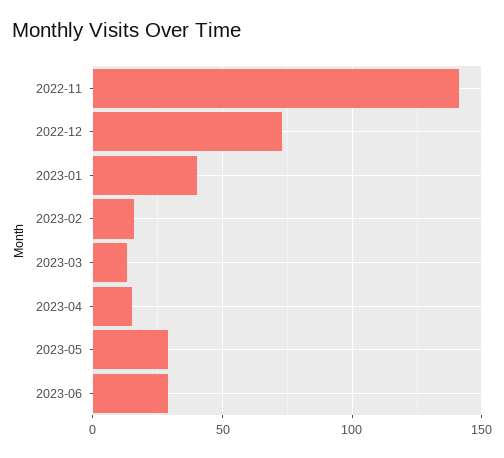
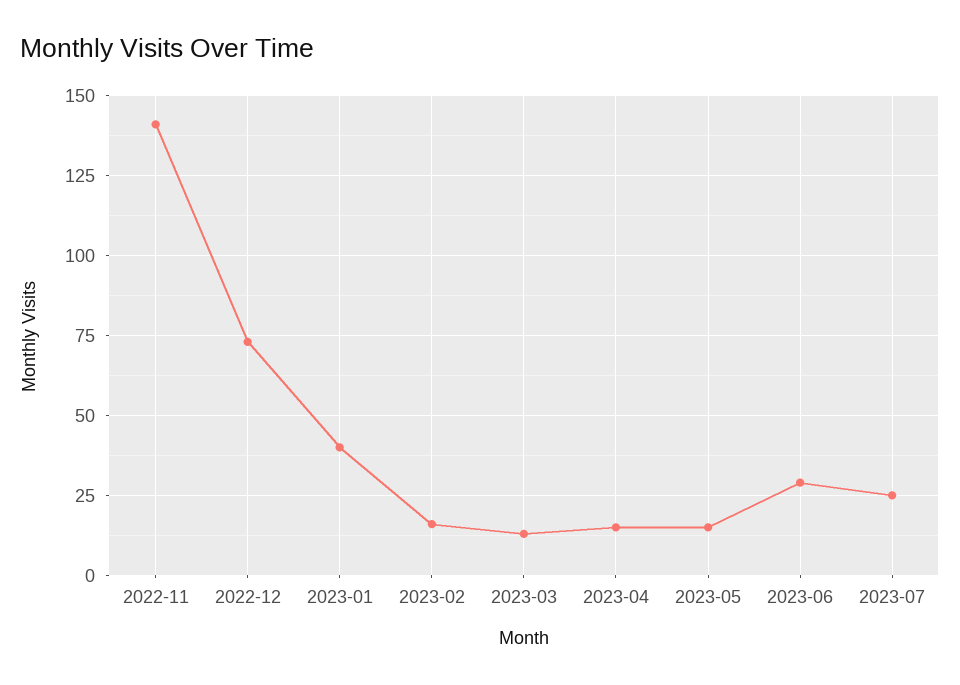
2023-05: 30 -> 15
2023-07: none -> 25

